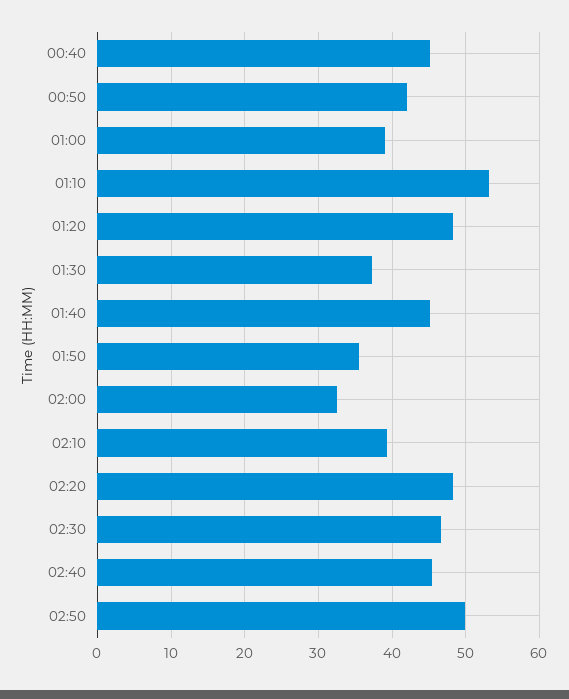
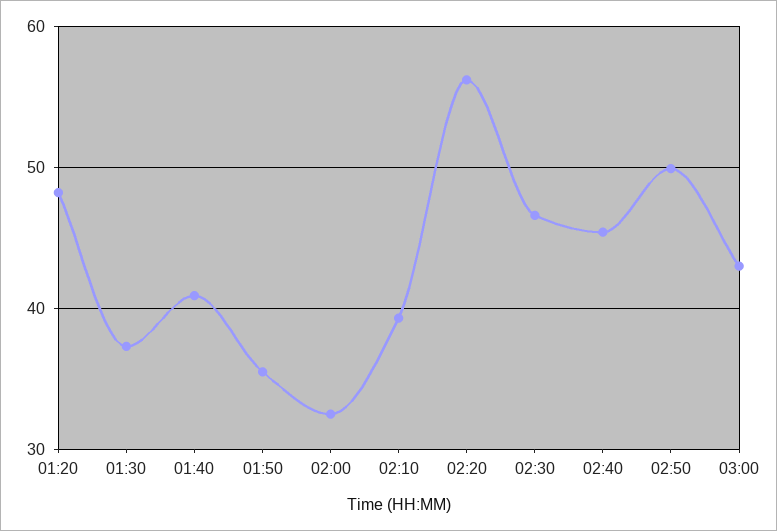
00:40: 45 -> none
00:50: 42 -> none
01:00: 39 -> none
01:10: 53 -> none
01:40: 45 -> 41
02:20: 48 -> 56
03:00: none -> 43

